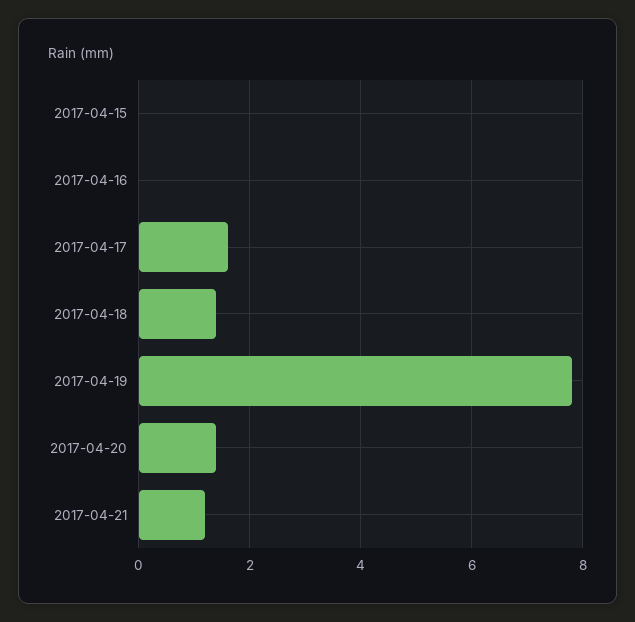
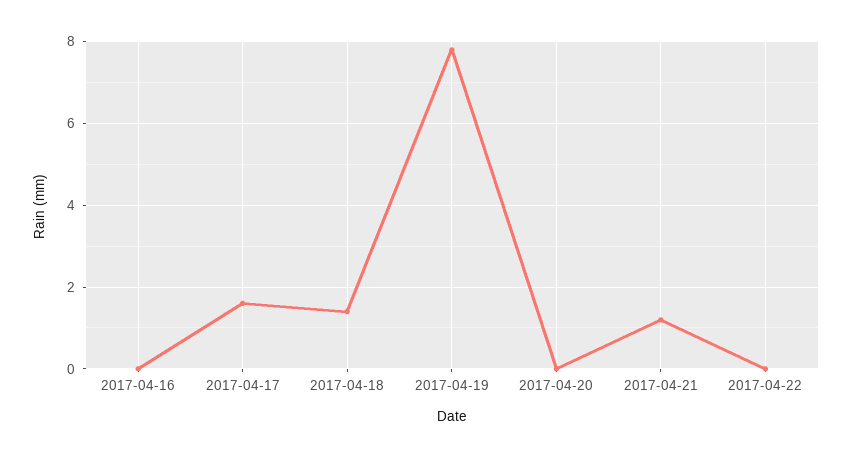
2017-04-15: 0 -> none
2017-04-20: 1.5 -> 0
2017-04-22: none -> 0

